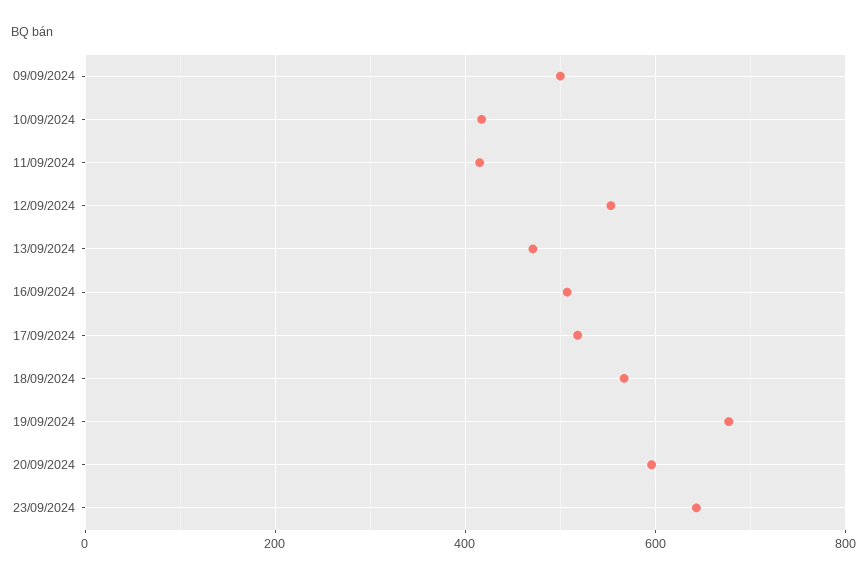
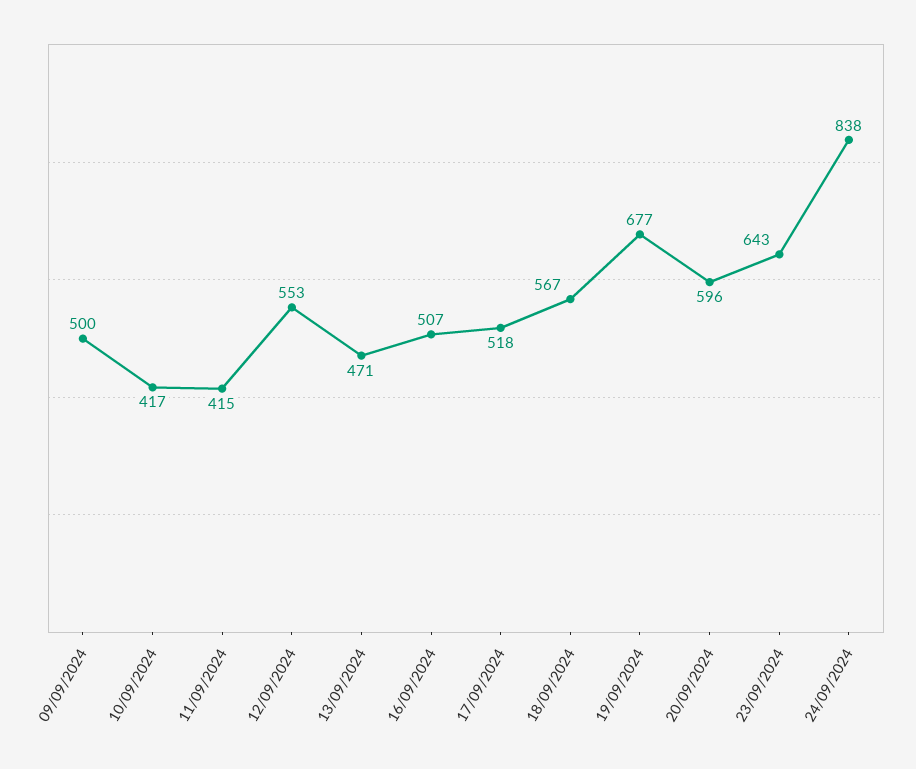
24/09/2024: none -> 838

